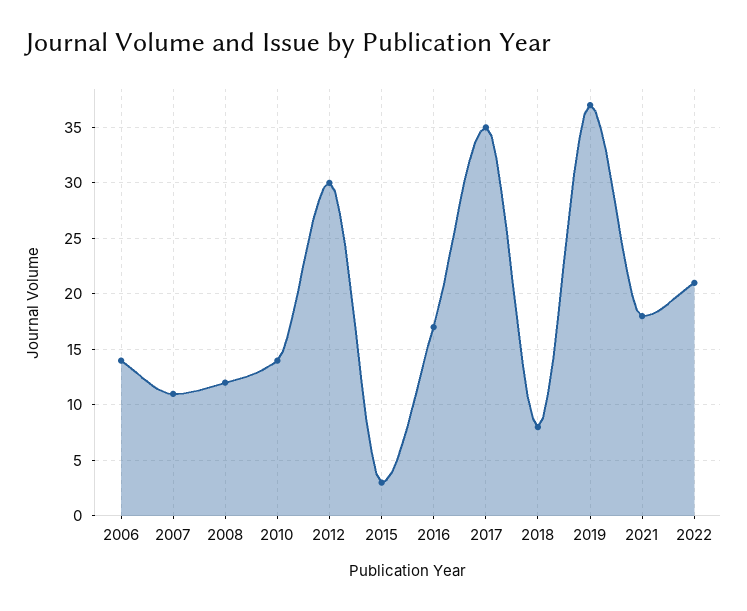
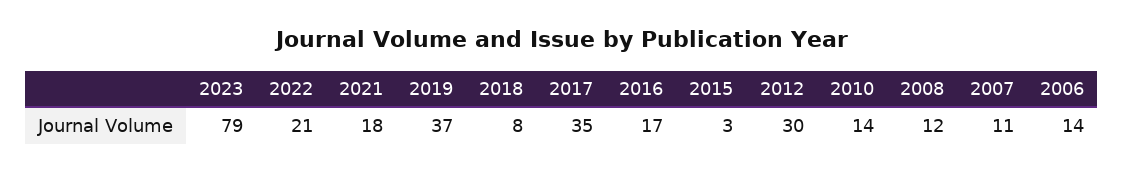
2023: none -> 79

